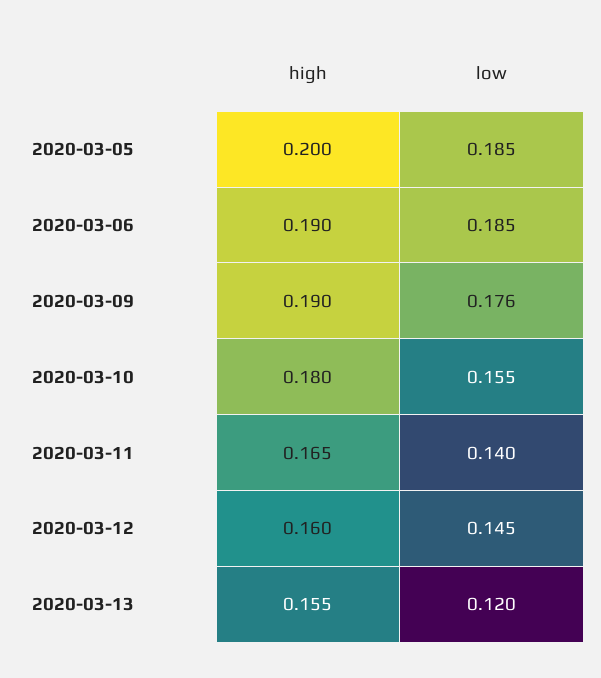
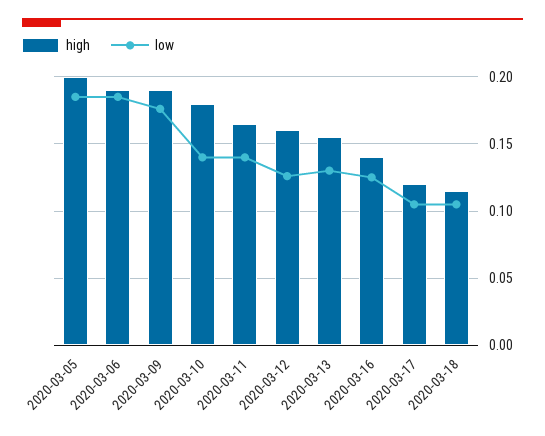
low, 2020-03-10: 0.155 -> 0.14
low, 2020-03-12: 0.145 -> 0.125
low, 2020-03-13: 0.12 -> 0.13
high, 2020-03-16: none -> 0.14
low, 2020-03-16: none -> 0.125
high, 2020-03-17: none -> 0.12
low, 2020-03-17: none -> 0.105
high, 2020-03-18: none -> 0.115
low, 2020-03-18: none -> 0.105

